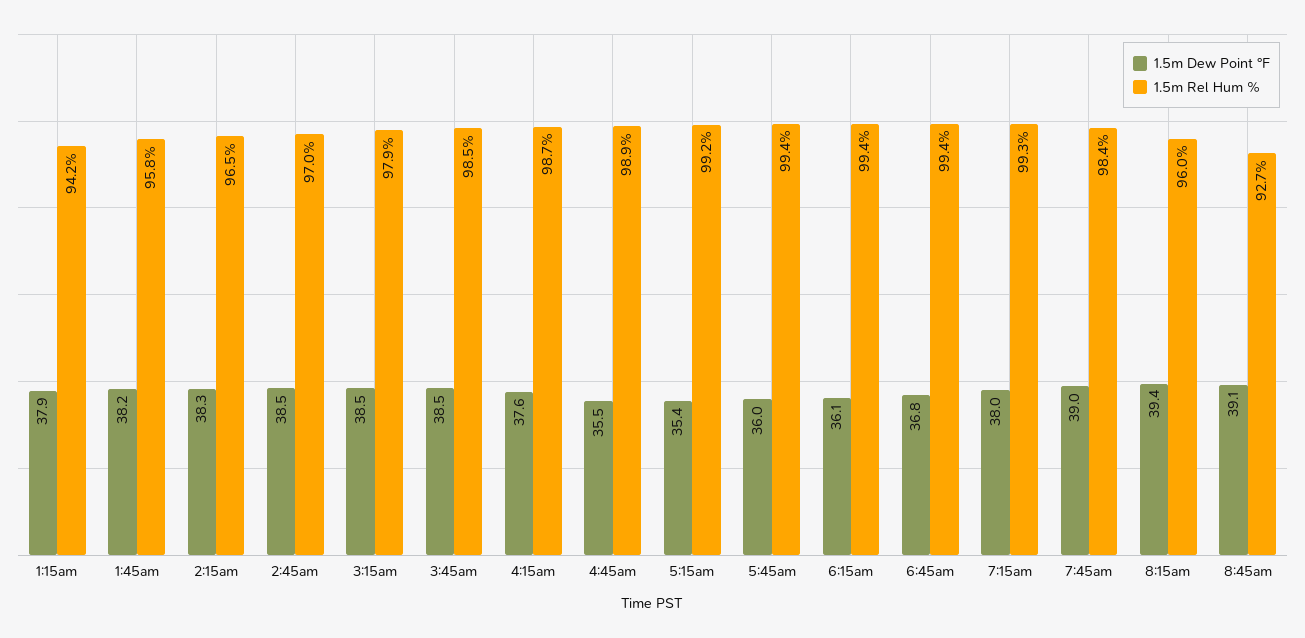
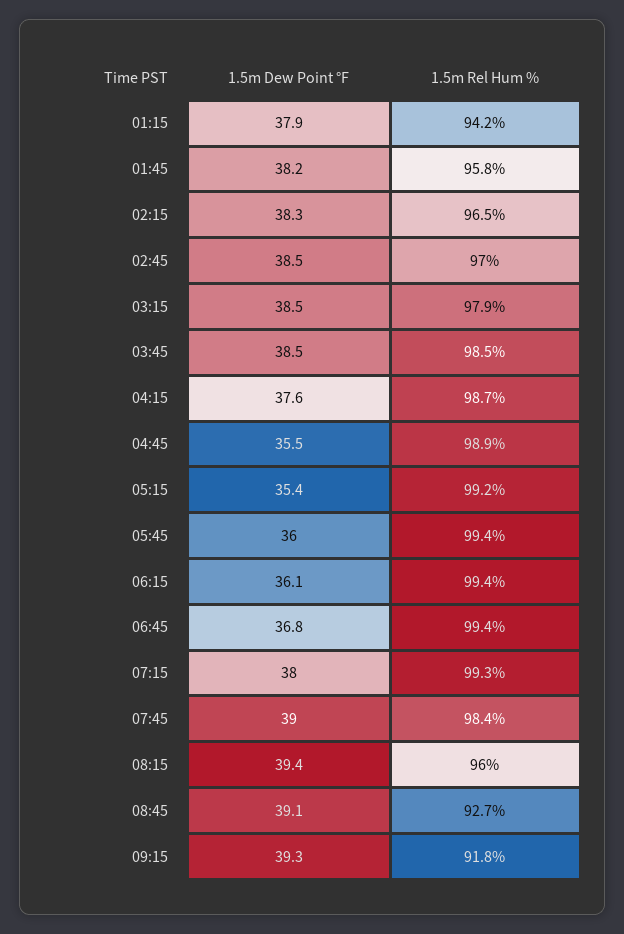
1.5m Dew Point °F, 09:15: none -> 39.3
1.5m Rel Hum %, 09:15: none -> 91.8

